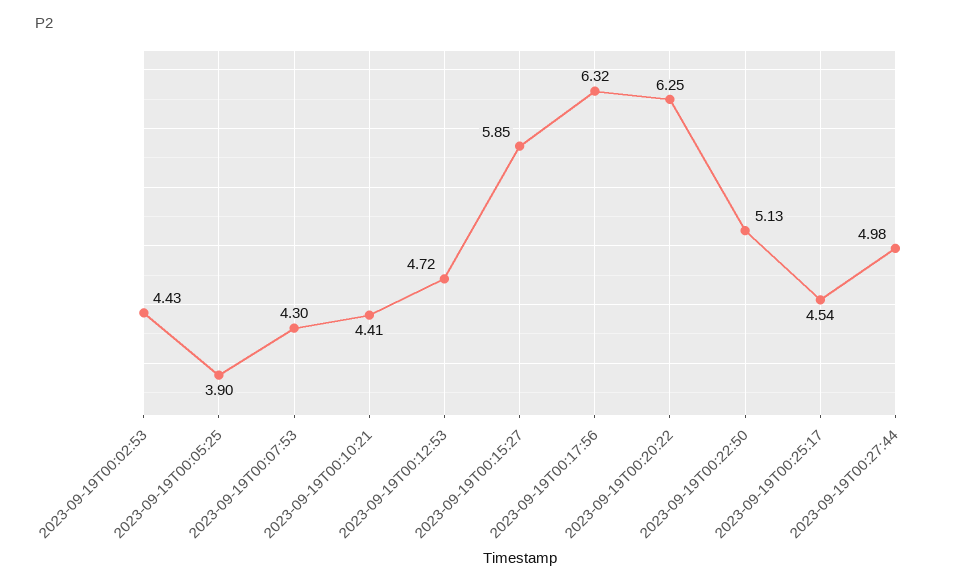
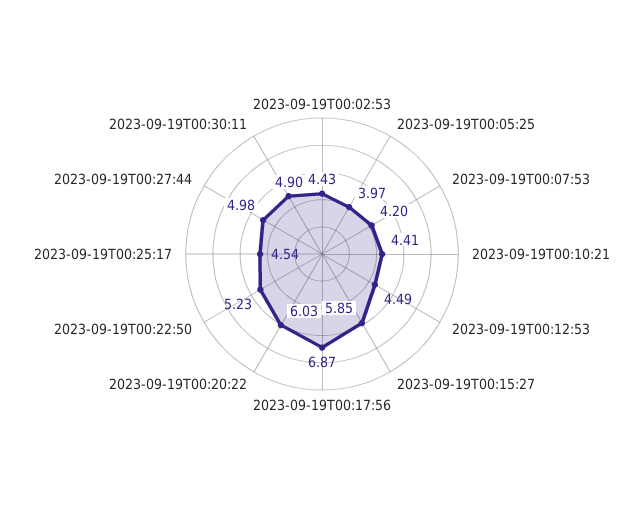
2023-09-19T00:05:25: 3.9 -> 3.97
2023-09-19T00:07:53: 4.3 -> 4.2
2023-09-19T00:12:53: 4.72 -> 4.49
2023-09-19T00:17:56: 6.32 -> 6.87
2023-09-19T00:20:22: 6.25 -> 6.03
2023-09-19T00:22:50: 5.13 -> 5.23
2023-09-19T00:30:11: none -> 4.9

